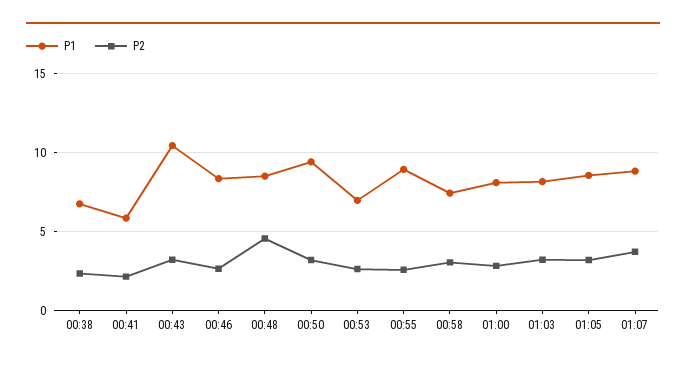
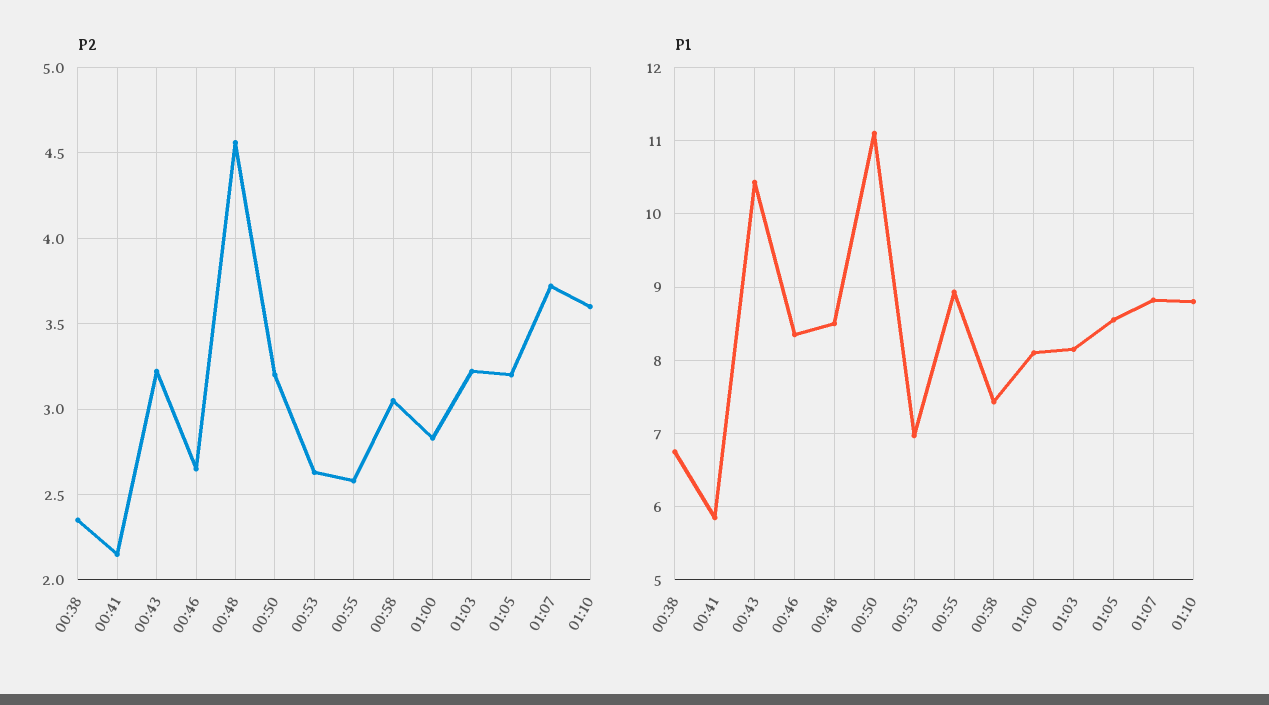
P1, 00:50: 9.5 -> 11.1
P2, 01:10: none -> 3.6
P1, 01:10: none -> 8.8

